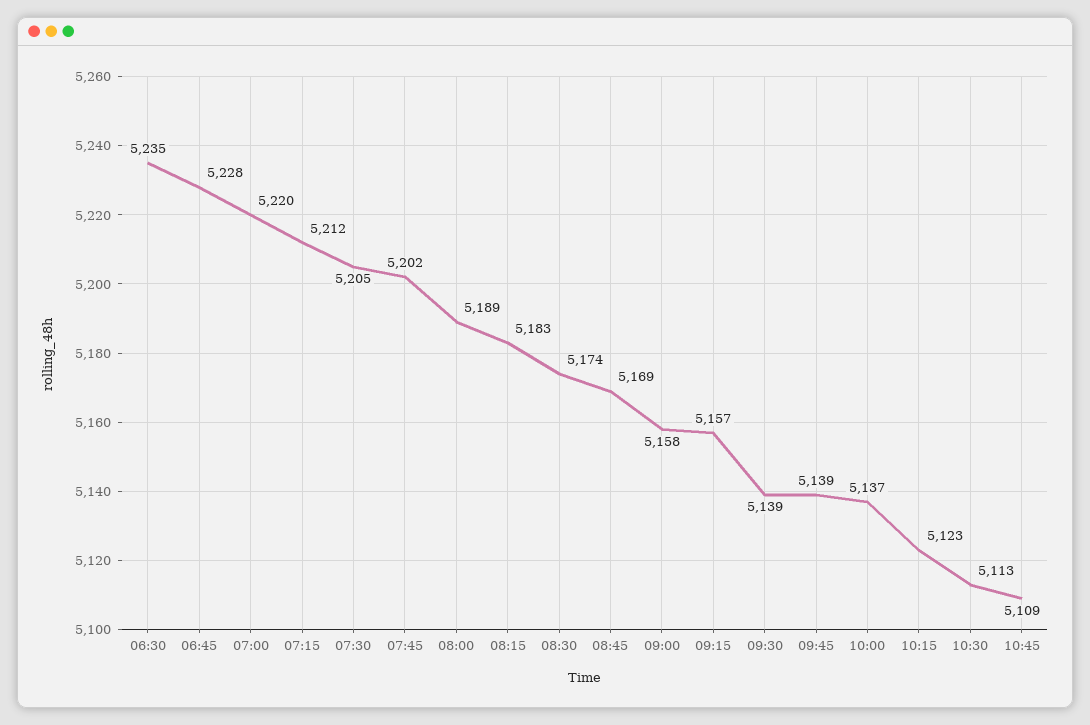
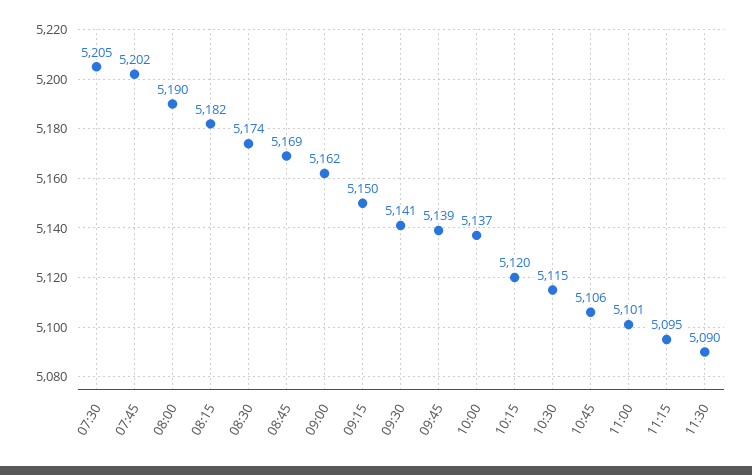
06:30: 5235 -> none
06:45: 5228 -> none
07:00: 5220 -> none
07:15: 5212 -> none
08:00: 5189 -> 5190
08:15: 5183 -> 5182
09:00: 5158 -> 5162
09:15: 5157 -> 5150
09:30: 5139 -> 5141
10:15: 5123 -> 5120
10:30: 5113 -> 5115
10:45: 5109 -> 5106
11:00: none -> 5101
11:15: none -> 5095
11:30: none -> 5090

